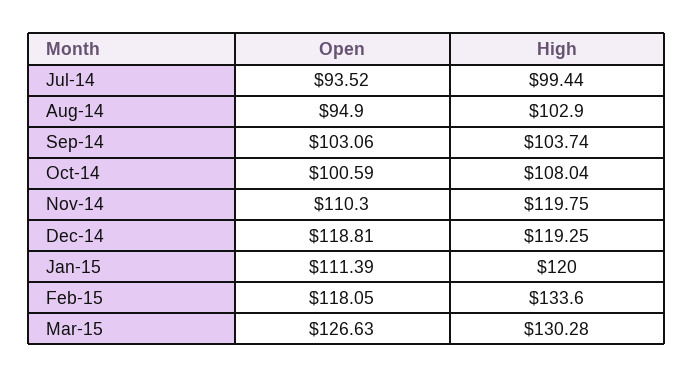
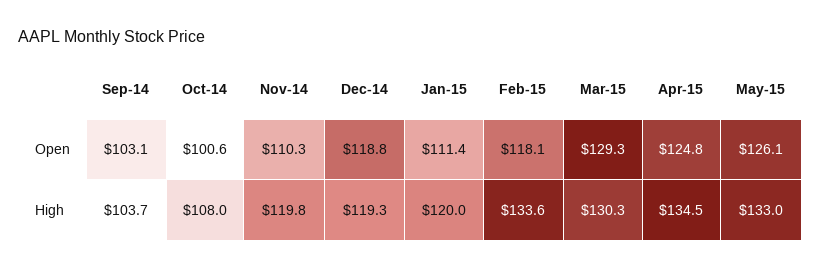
Open, Jul-14: 93.52 -> none
High, Jul-14: 99.44 -> none
Open, Aug-14: 94.9 -> none
High, Aug-14: 102.9 -> none
Open, Mar-15: 126.63 -> 129.3
Open, Apr-15: none -> 124.8
Open, May-15: none -> 126.1
High, Apr-15: none -> 134.5
High, May-15: none -> 133

